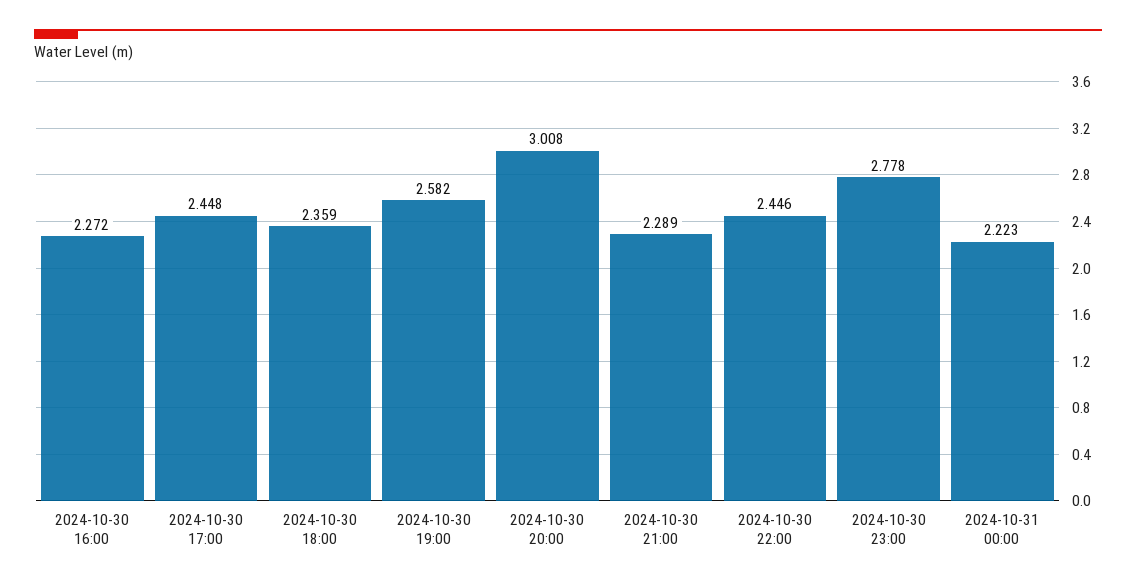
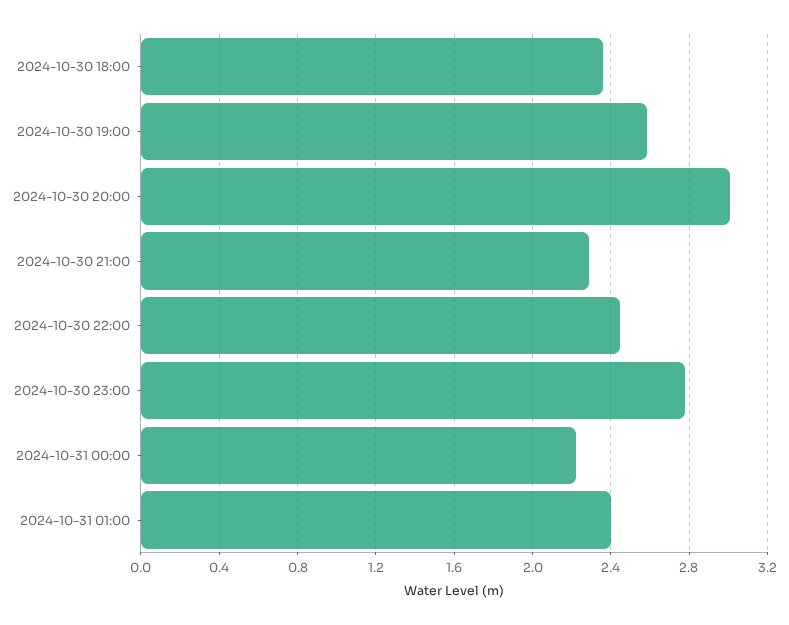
2024-10-30 16:00: 2.272 -> none
2024-10-30 17:00: 2.448 -> none
2024-10-31 01:00: none -> 2.4

